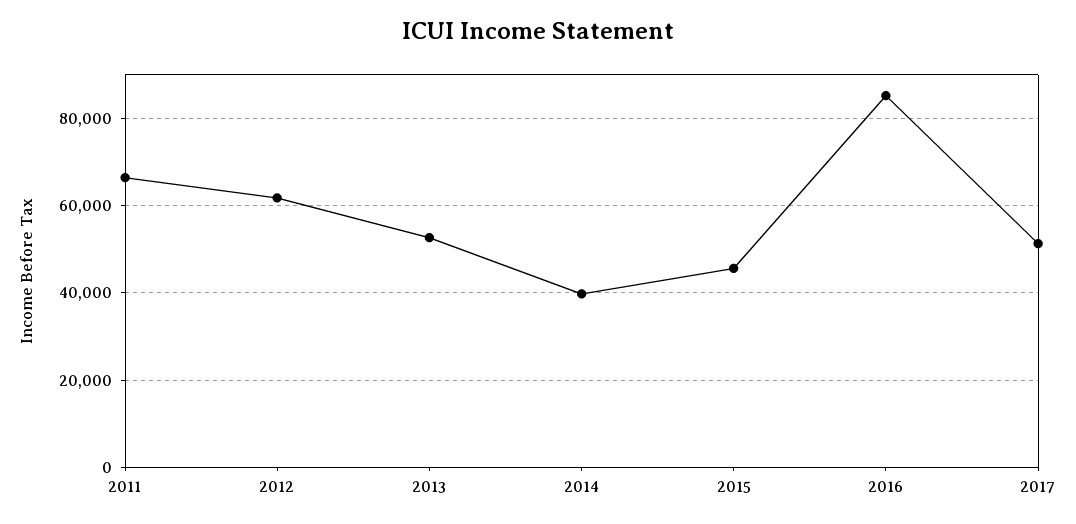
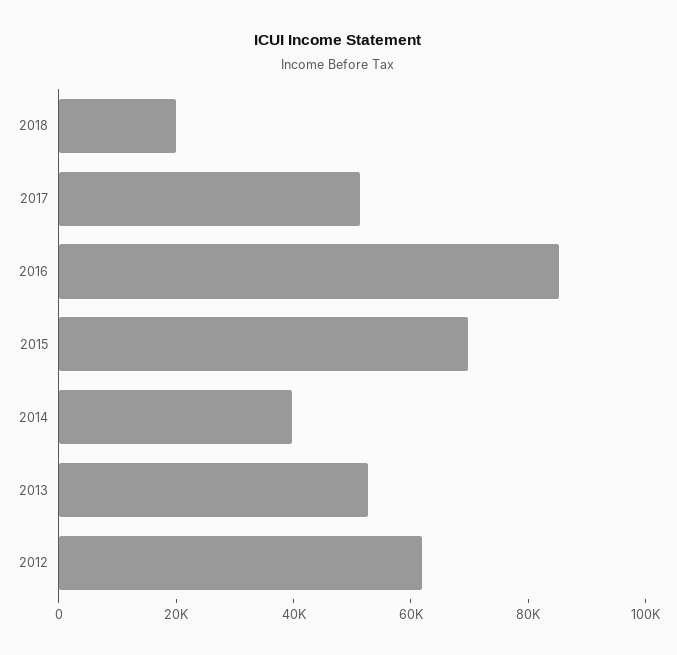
2011: 66000 -> none
2015: 46000 -> 70000
2018: none -> 20000

